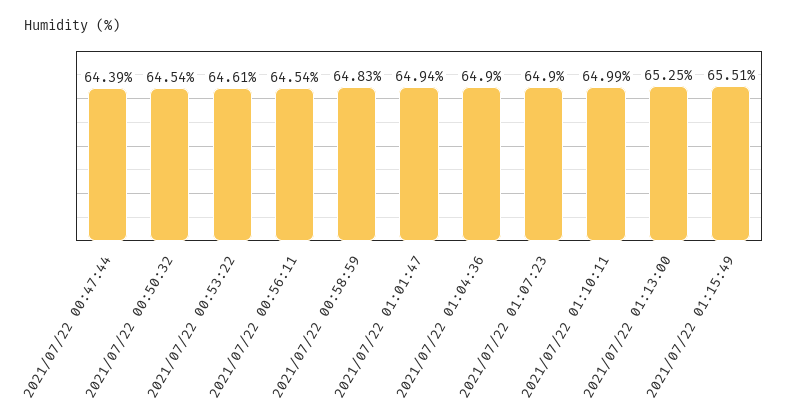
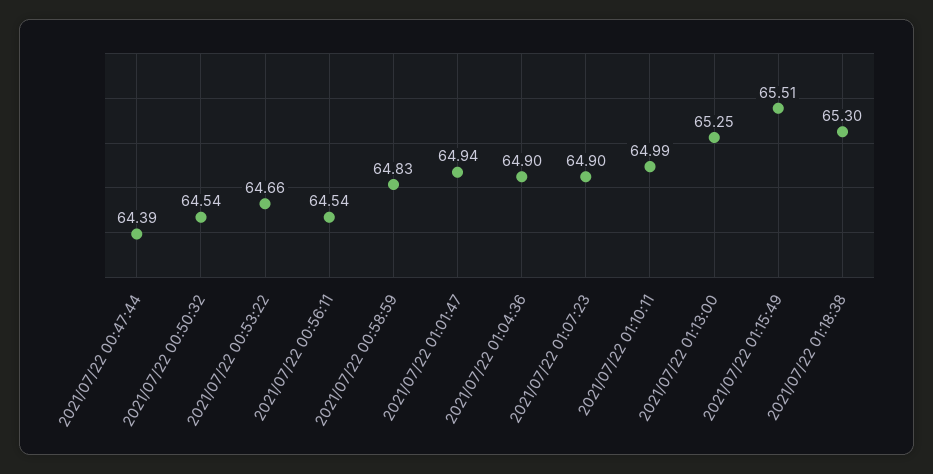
2021/07/22 00:53:22: 64.61 -> 64.66
2021/07/22 01:18:38: none -> 65.3

